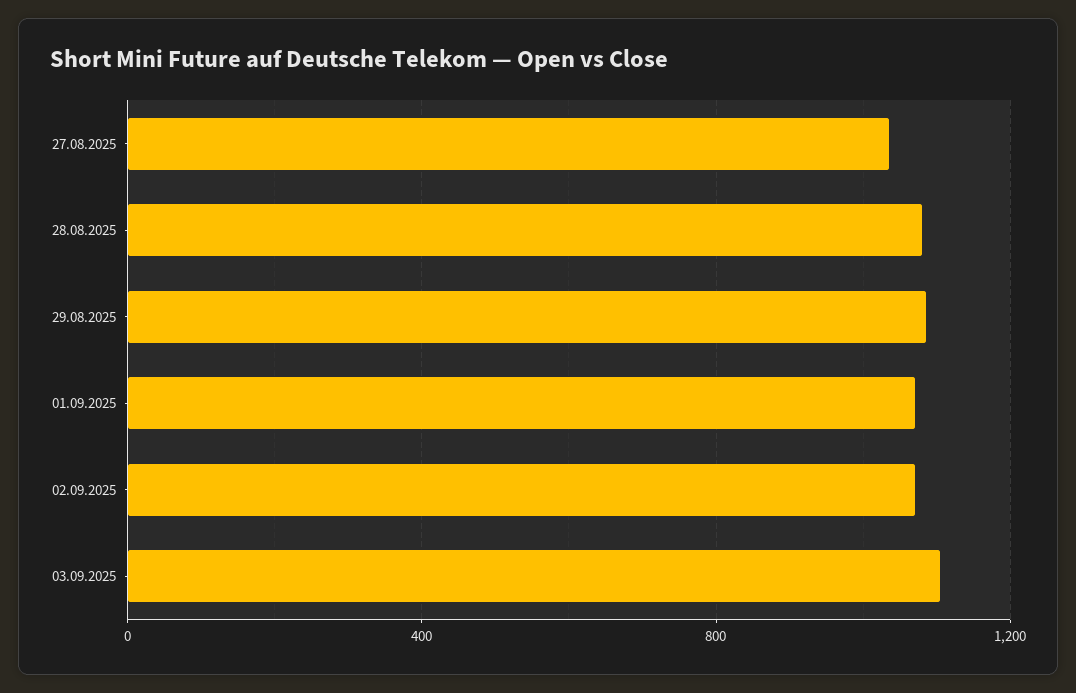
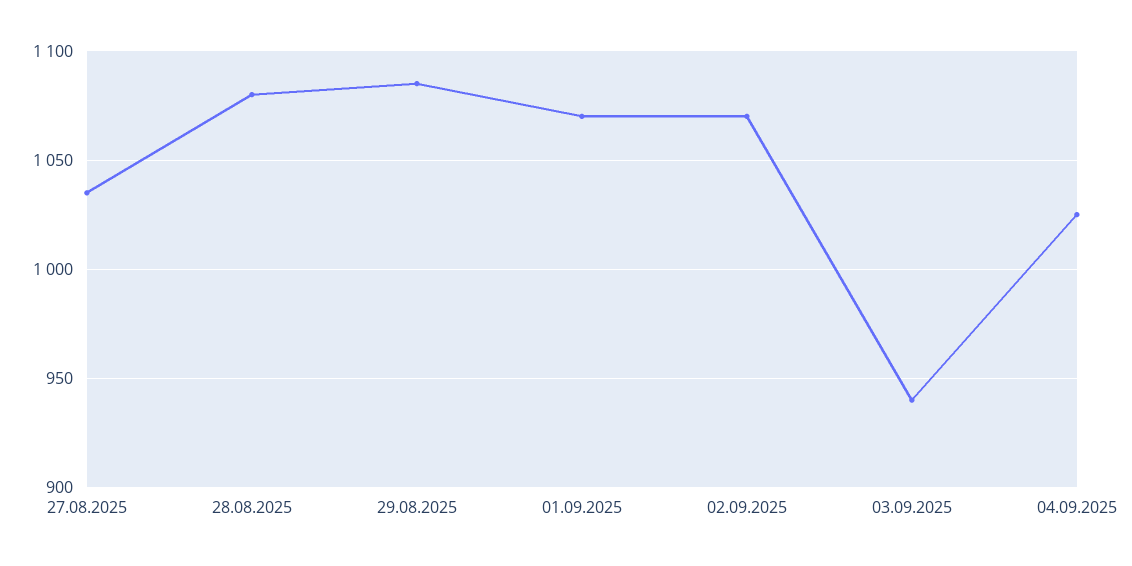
03.09.2025: 1100 -> 940
04.09.2025: none -> 1025

